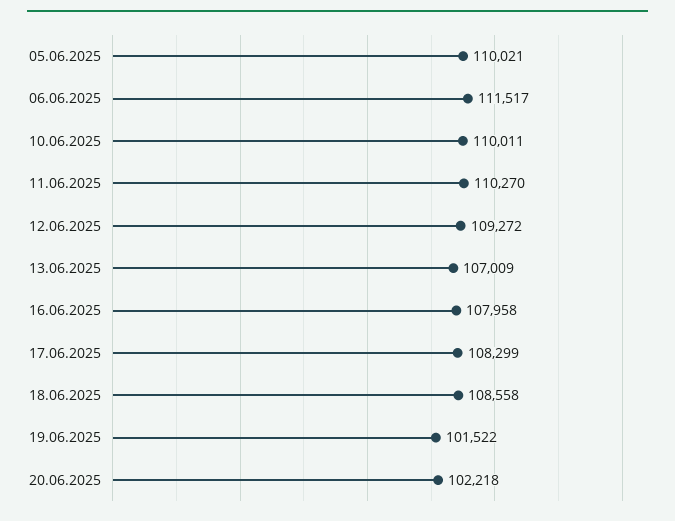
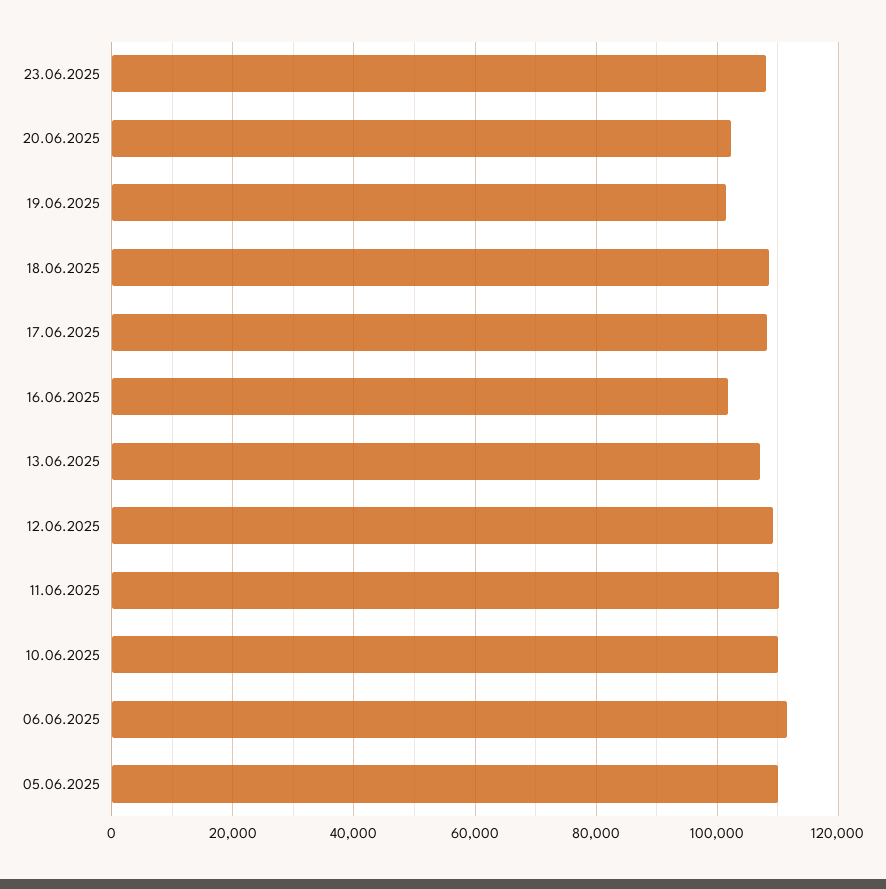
16.06.2025: 107958 -> 102000
23.06.2025: none -> 108000

